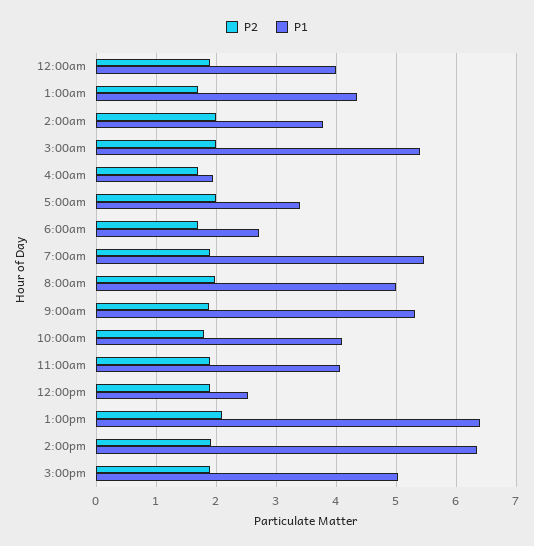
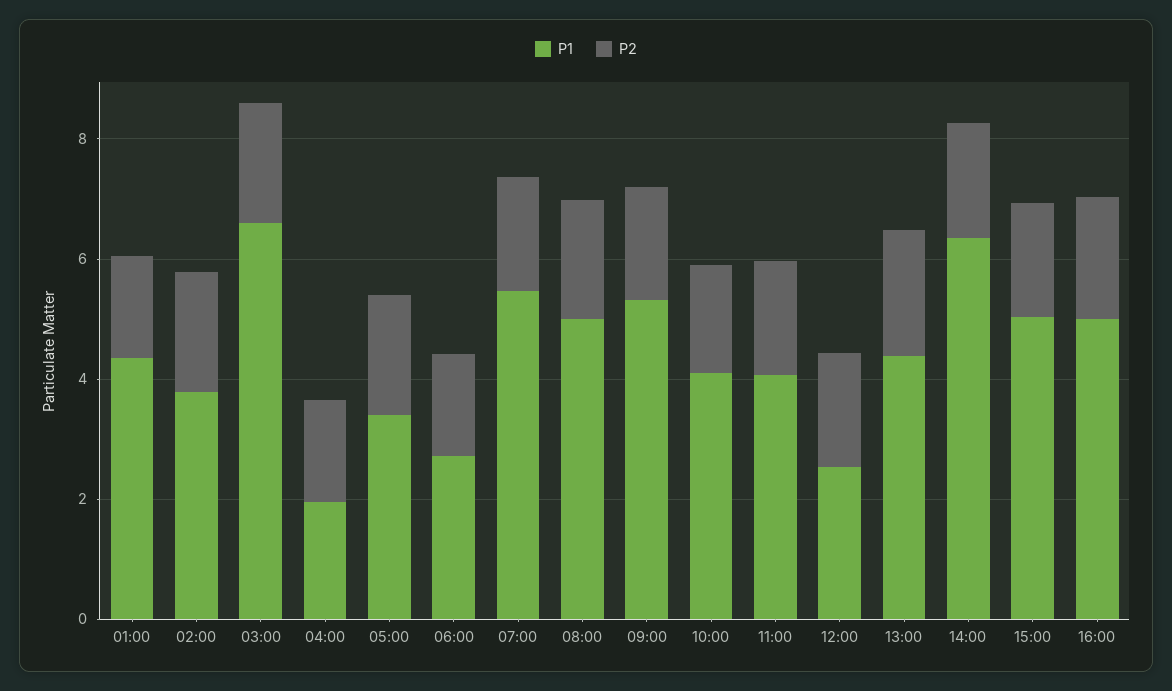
P2, 12:00am: 1.9 -> none
P1, 12:00am: 4 -> none
P1, 3:00am: 5.4 -> 6.5
P1, 1:00pm: 6.4 -> 4.5
P1, 16:00: none -> 5
P2, 16:00: none -> 2

